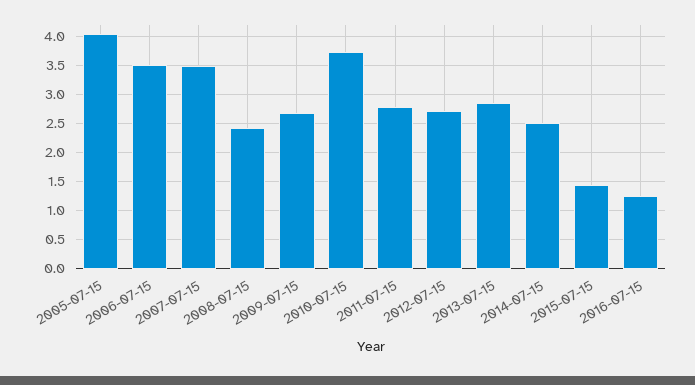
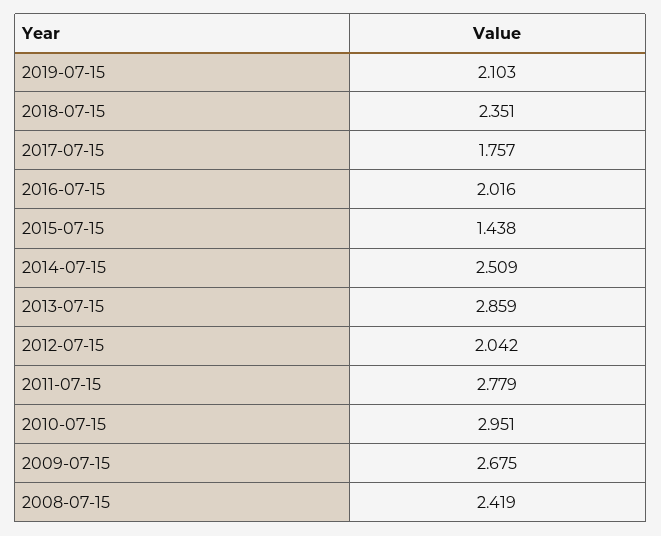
2005-07-15: 4 -> none
2006-07-15: 3.5 -> none
2007-07-15: 3.5 -> none
2010-07-15: 3.75 -> 2.951
2012-07-15: 2.75 -> 2.042
2016-07-15: 1.25 -> 2.016
2019-07-15: none -> 2.103
2018-07-15: none -> 2.351
2017-07-15: none -> 1.757

